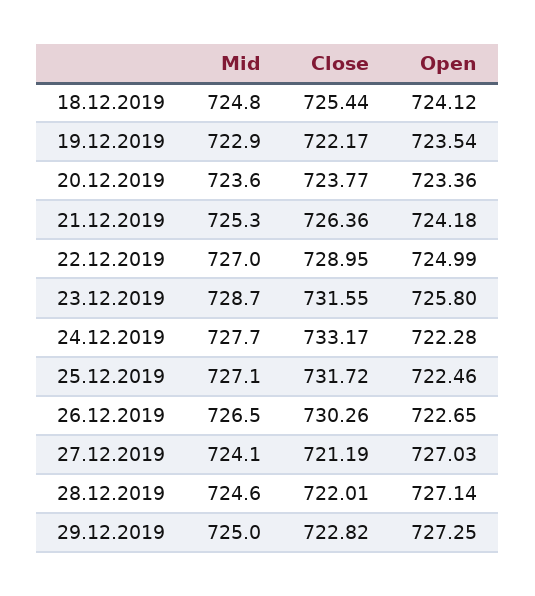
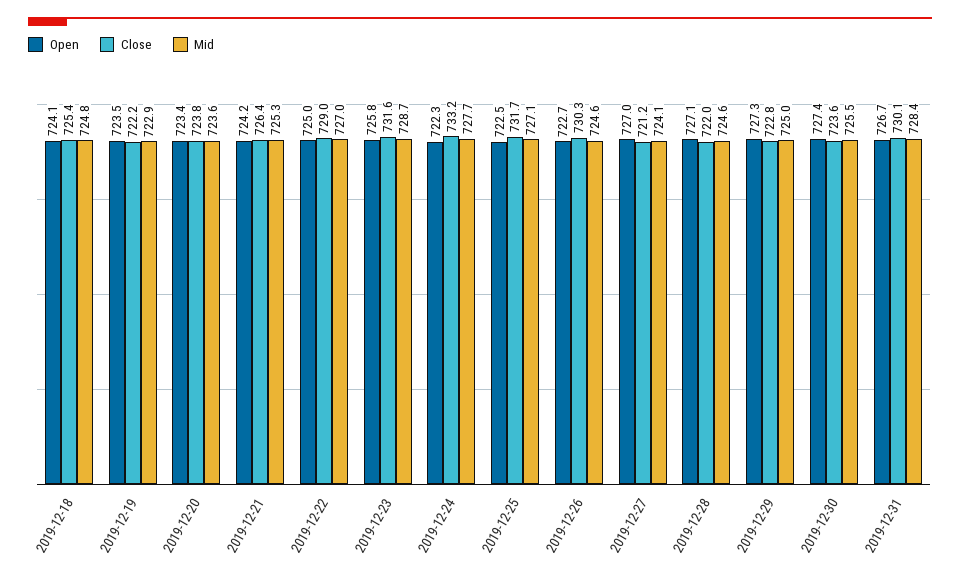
Mid, 26.12.2019: 726.5 -> 724.6
Open, 2019-12-30: none -> 727.4
Close, 2019-12-30: none -> 723.6
Mid, 2019-12-30: none -> 725.5
Open, 2019-12-31: none -> 726.7
Close, 2019-12-31: none -> 730.1
Mid, 2019-12-31: none -> 728.4

